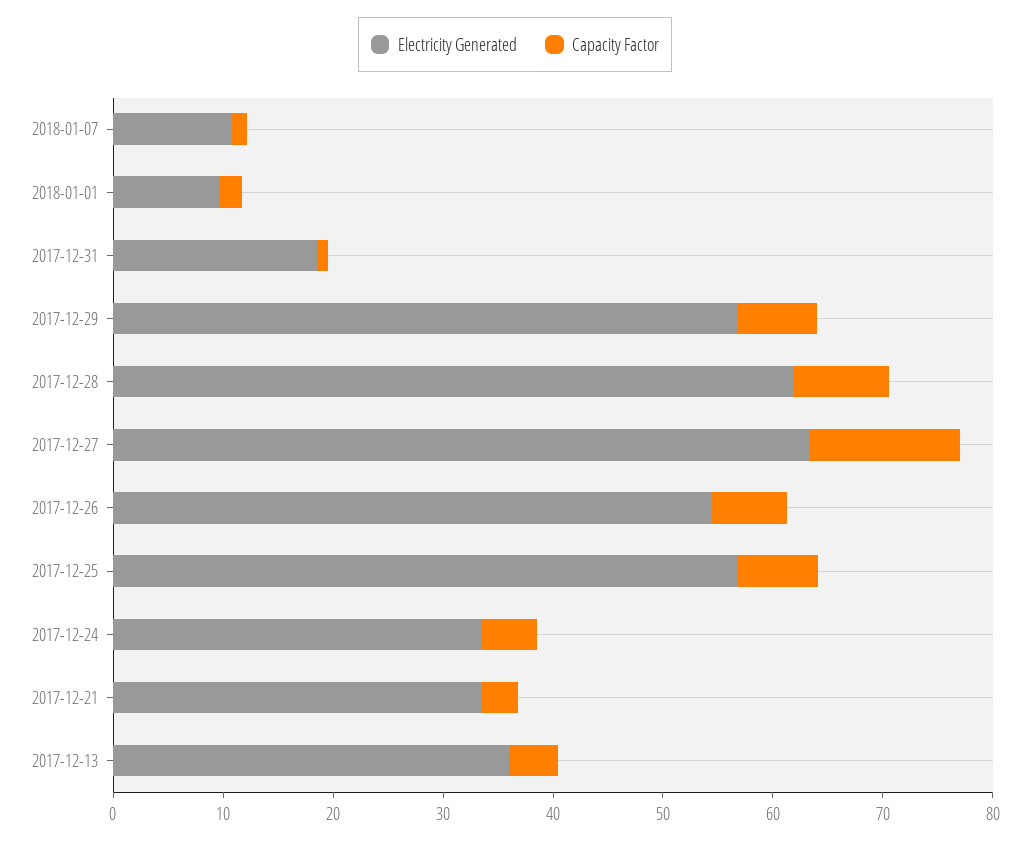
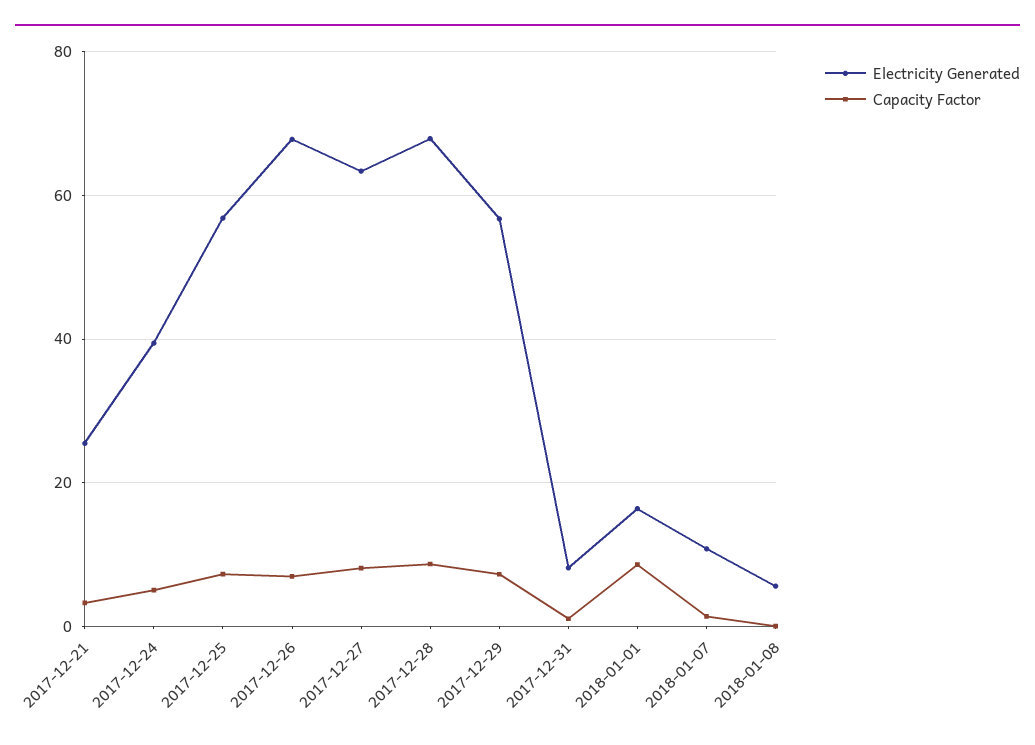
Electricity Generated, 2018-01-01: 10 -> 16
Capacity Factor, 2018-01-01: 2 -> 8
Electricity Generated, 2017-12-31: 18 -> 8
Electricity Generated, 2017-12-28: 62 -> 68
Capacity Factor, 2017-12-27: 14 -> 8
Electricity Generated, 2017-12-26: 54 -> 68
Electricity Generated, 2017-12-24: 34 -> 40
Electricity Generated, 2017-12-21: 34 -> 26
Electricity Generated, 2017-12-13: 36 -> none
Capacity Factor, 2017-12-13: 4 -> none
Electricity Generated, 2018-01-08: none -> 6
Capacity Factor, 2018-01-08: none -> 0

